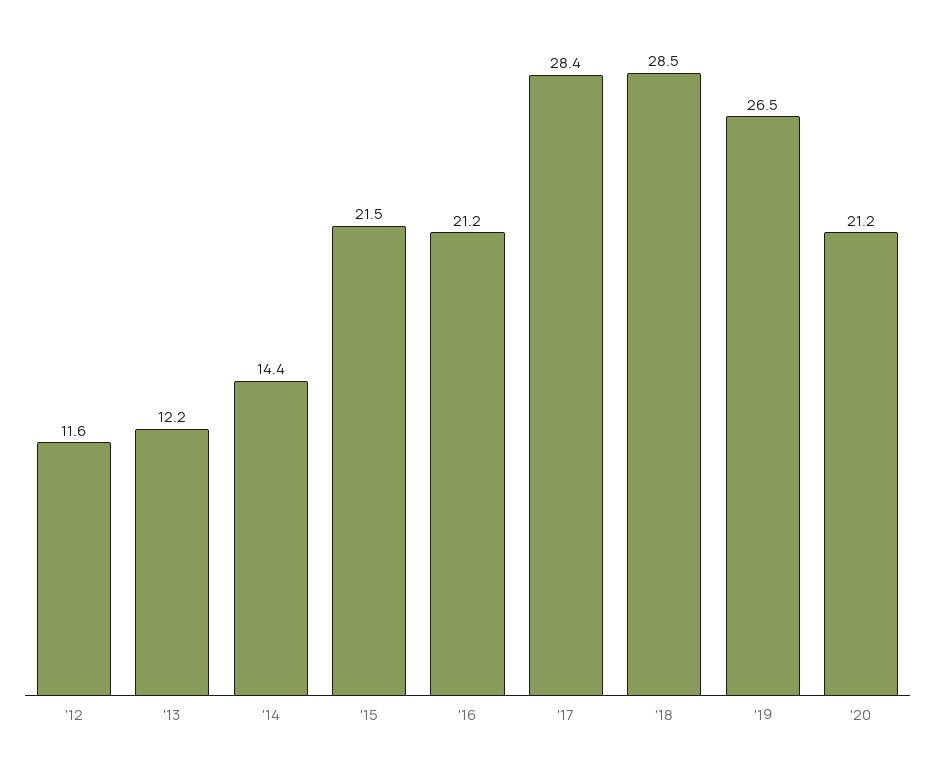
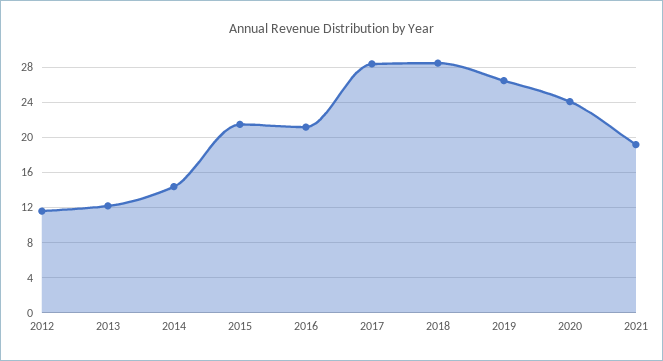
'20: 21.2 -> 24
2021: none -> 19

